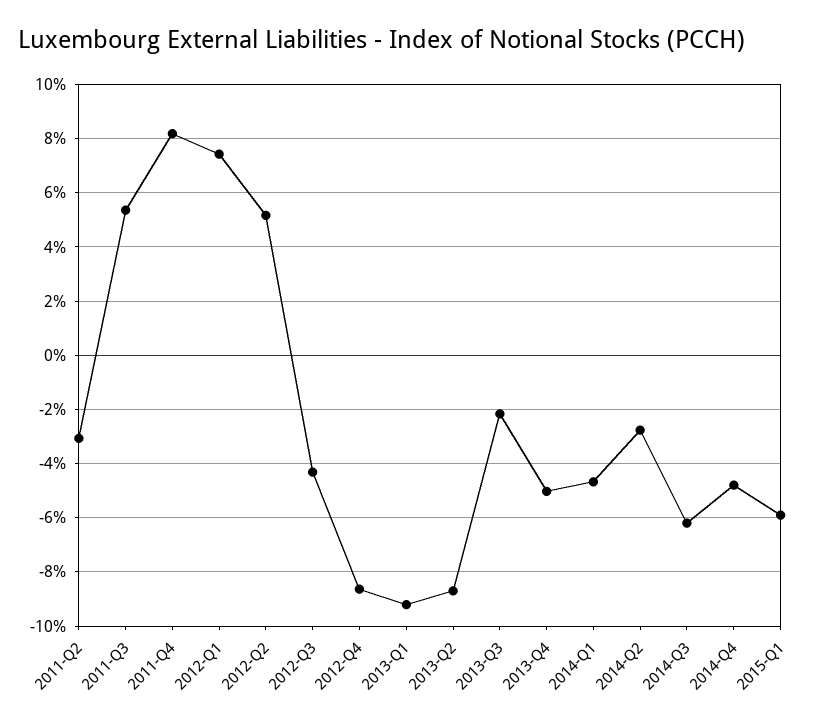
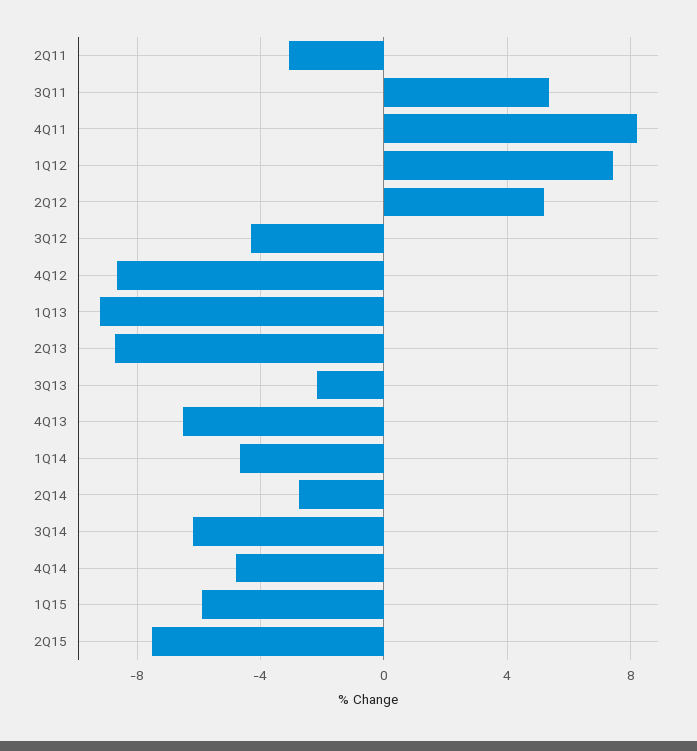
2013-Q4: -5 -> -6.5
2Q15: none -> -7.5

